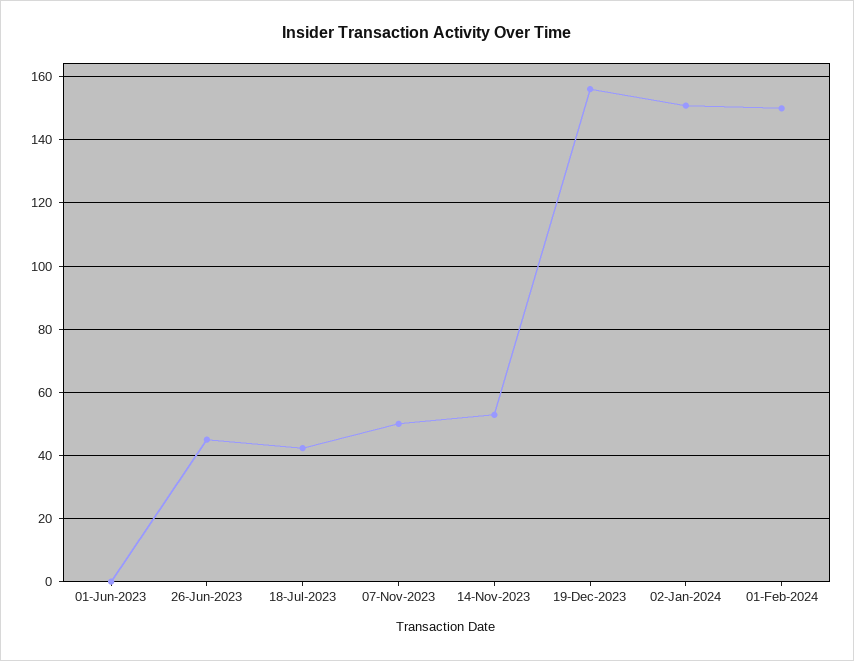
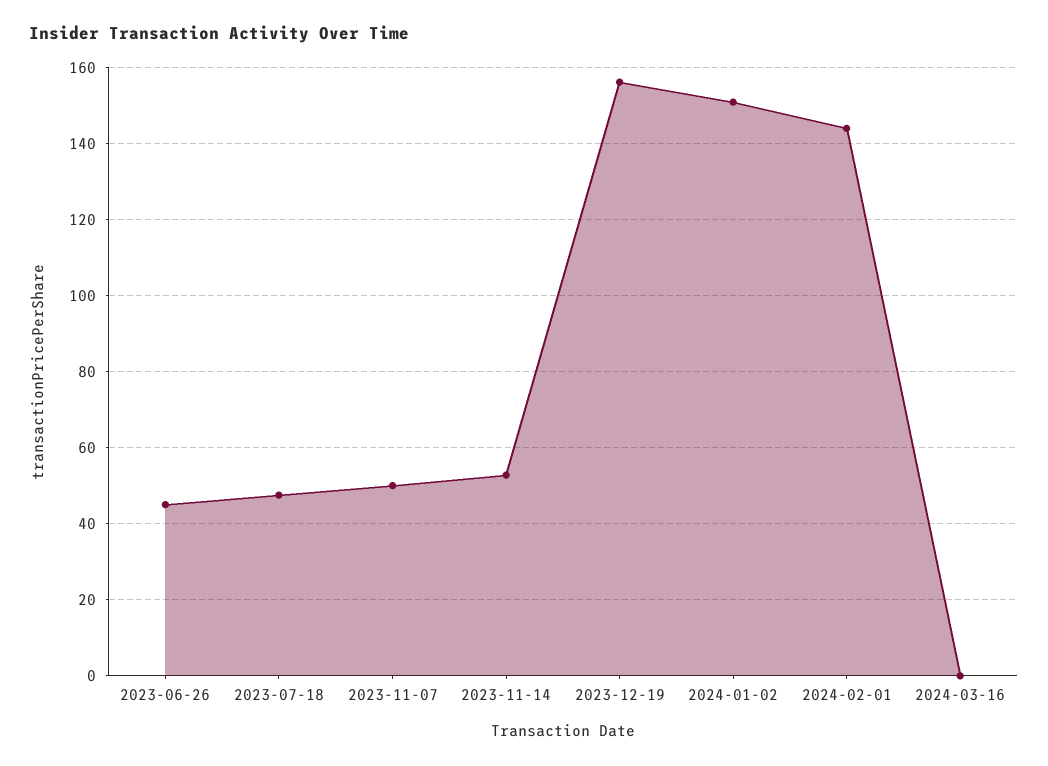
01-Jun-2023: 0 -> none
18-Jul-2023: 42 -> 48
01-Feb-2024: 150 -> 144
2024-03-16: none -> 0

